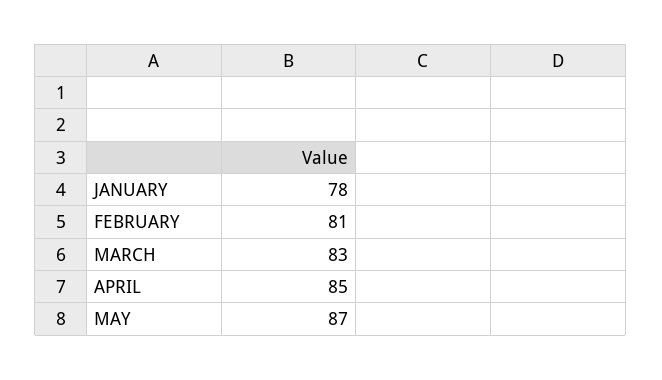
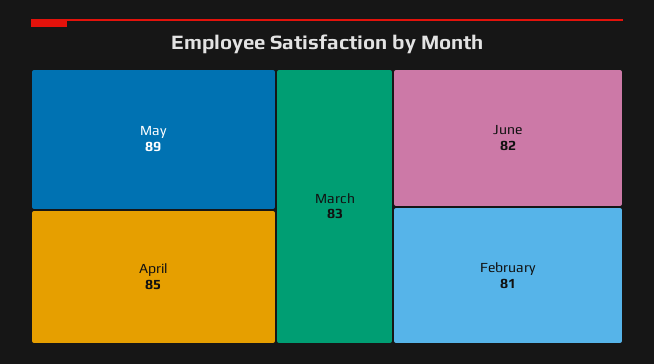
JANUARY: 78 -> none
MAY: 87 -> 89
June: none -> 82

